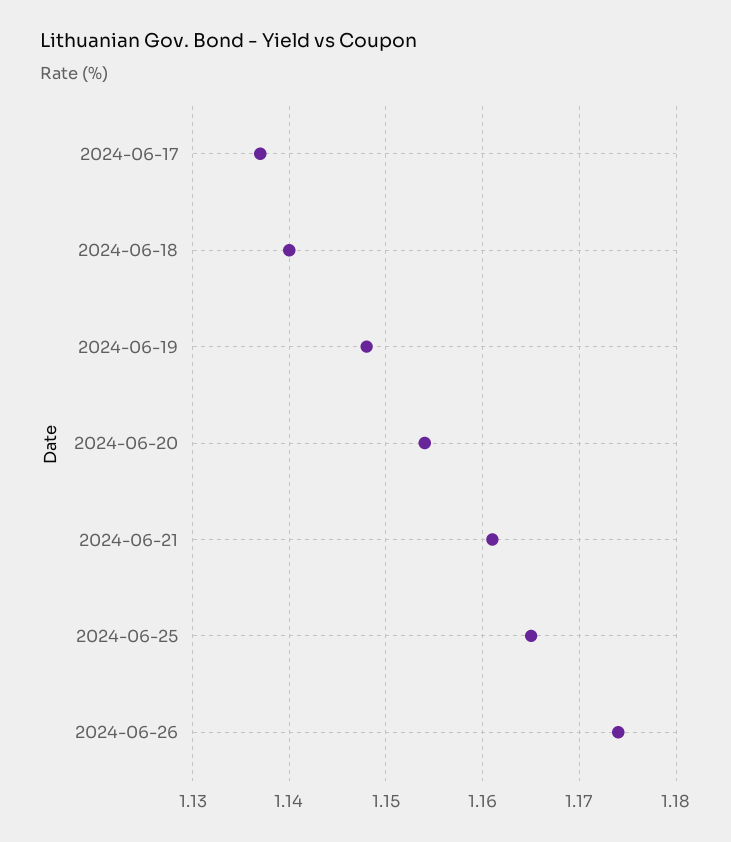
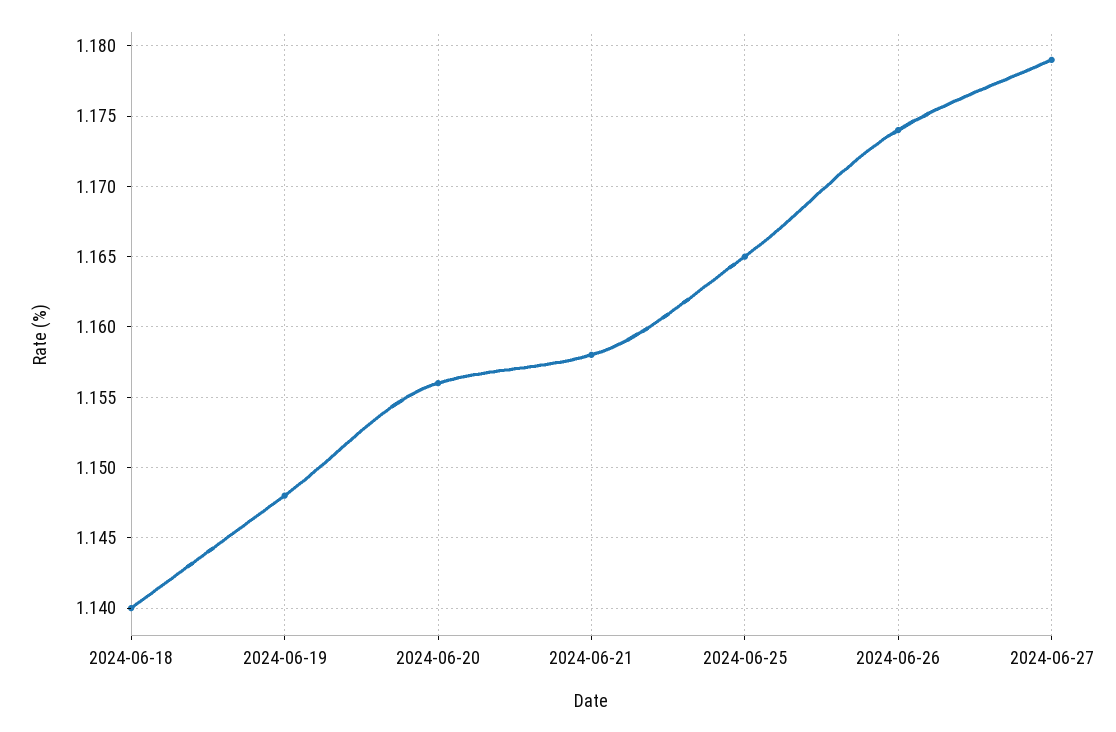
2024-06-17: 1.137 -> none
2024-06-20: 1.154 -> 1.156
2024-06-21: 1.161 -> 1.158
2024-06-27: none -> 1.179

